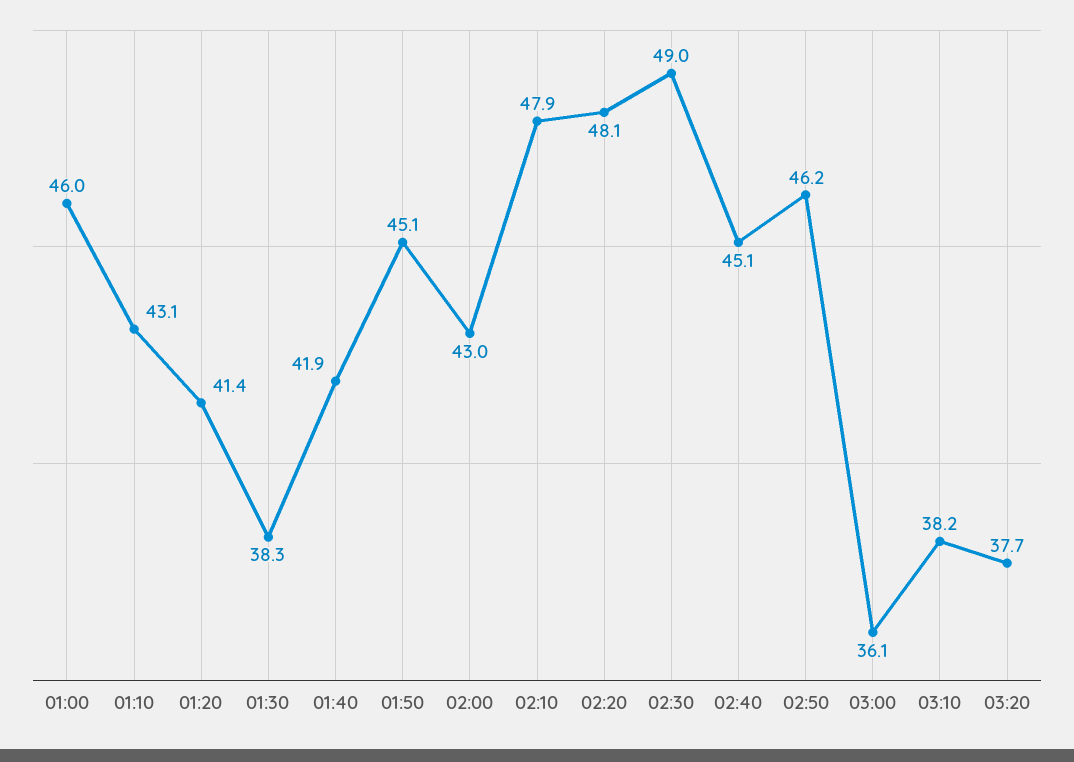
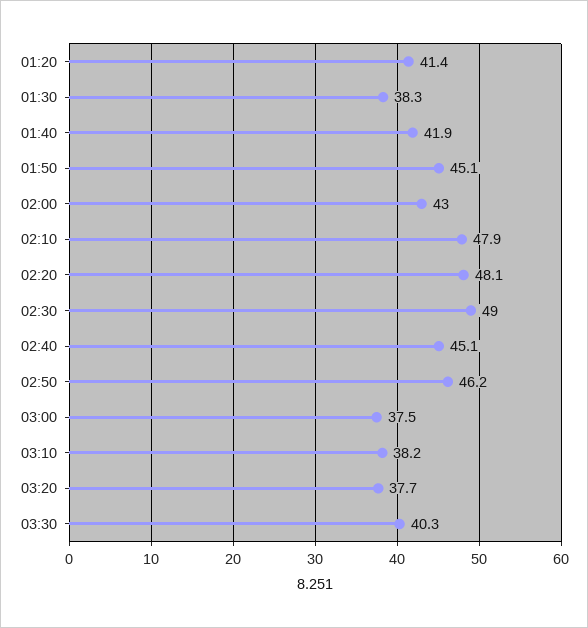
01:00: 46 -> none
01:10: 43.1 -> none
03:00: 36.1 -> 37.5
03:30: none -> 40.3

